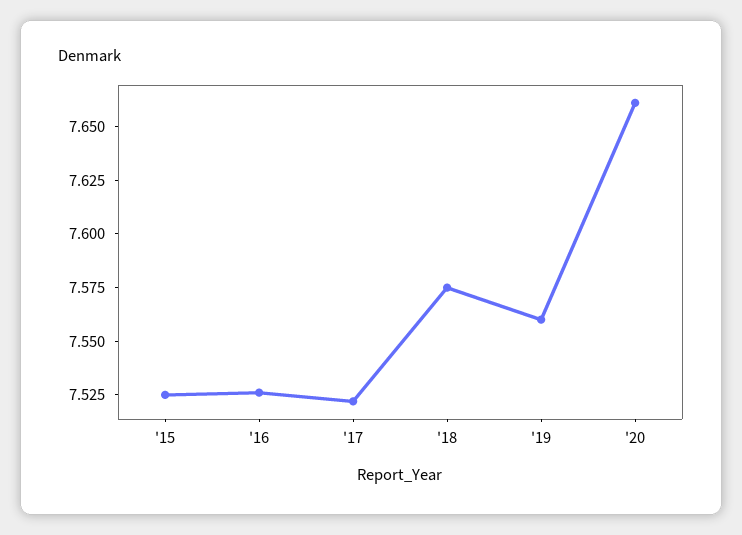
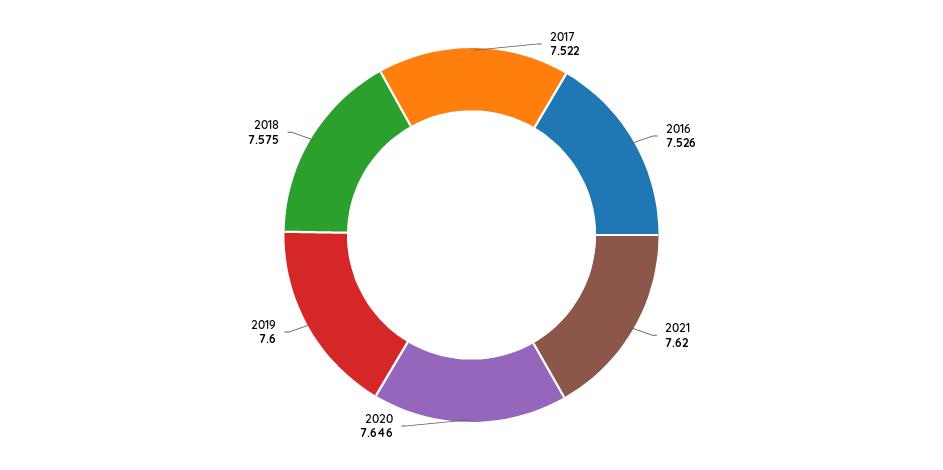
'15: 7.525 -> none
'19: 7.56 -> 7.6
'20: 7.66 -> 7.646
2021: none -> 7.62

